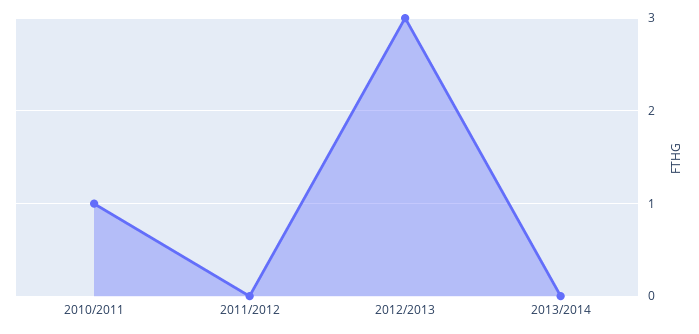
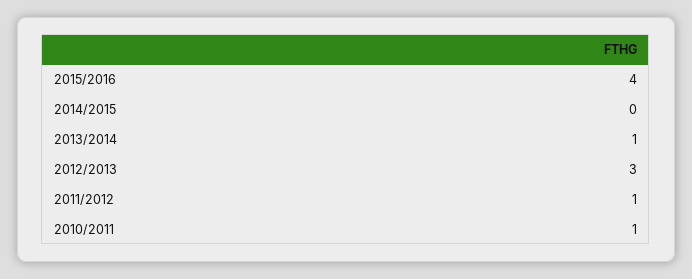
2011/2012: 0 -> 1
2013/2014: 0 -> 1
2015/2016: none -> 4
2014/2015: none -> 0

